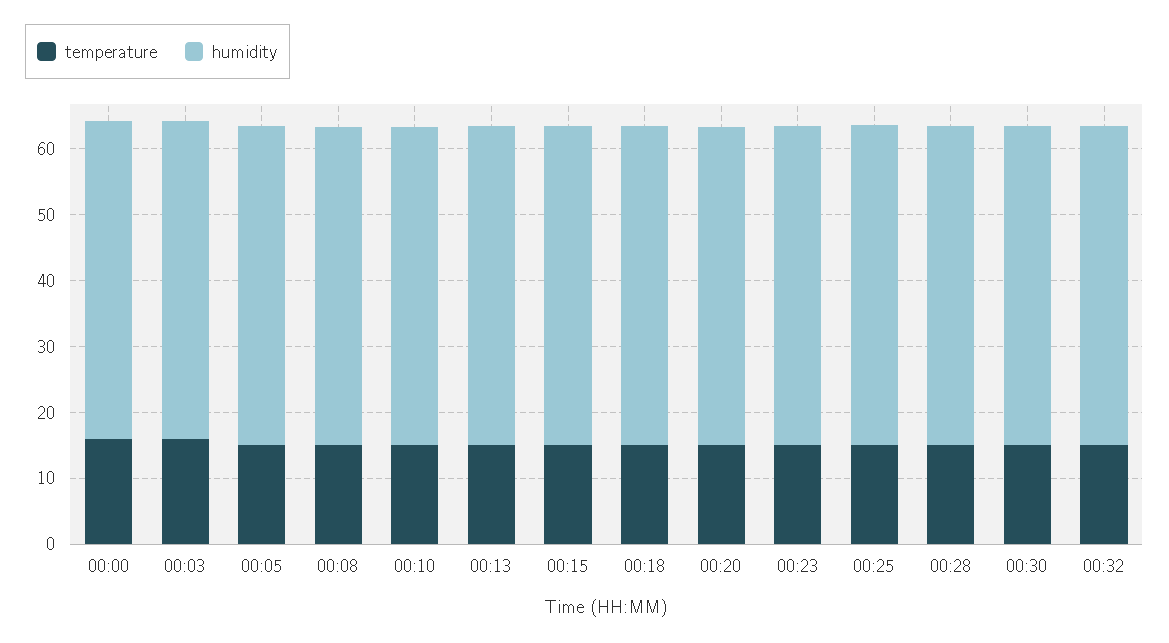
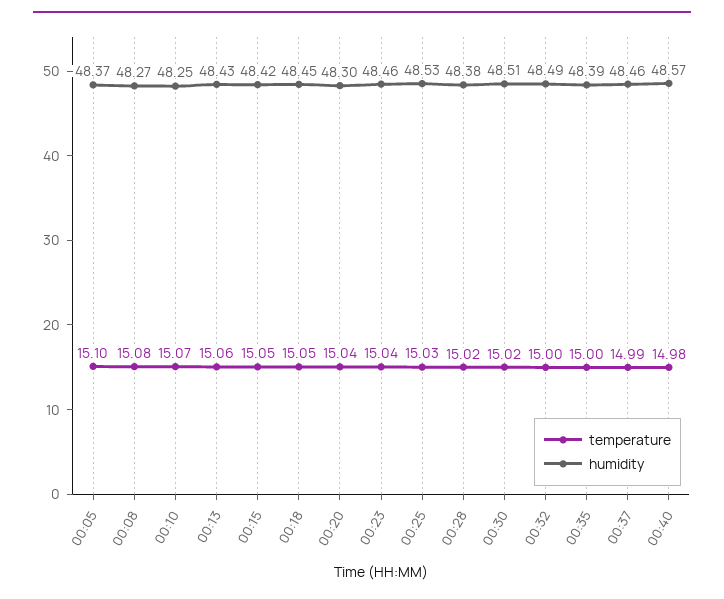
temperature, 00:00: 16 -> none
humidity, 00:00: 48 -> none
temperature, 00:03: 16 -> none
humidity, 00:03: 48 -> none
temperature, 00:35: none -> 15
humidity, 00:35: none -> 48.39
temperature, 00:37: none -> 14.99
humidity, 00:37: none -> 48.46
temperature, 00:40: none -> 14.98
humidity, 00:40: none -> 48.57

